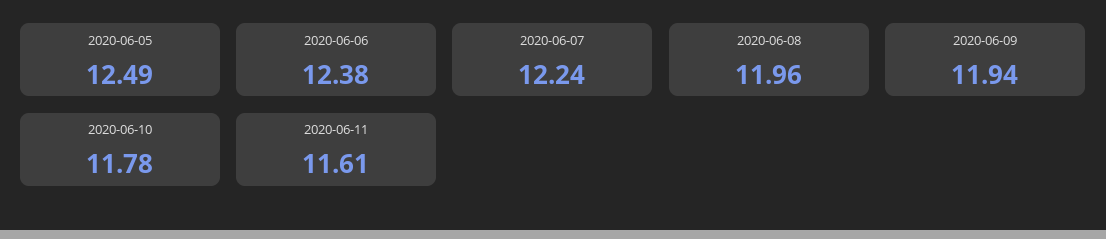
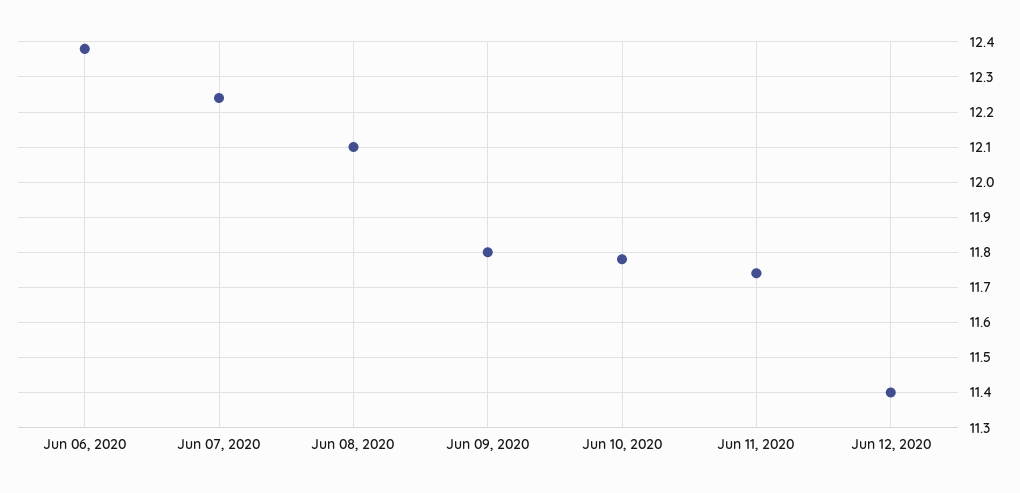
2020-06-05: 12.49 -> none
2020-06-08: 11.96 -> 12.1
2020-06-09: 11.94 -> 11.8
2020-06-11: 11.61 -> 11.75
Jun 12, 2020: none -> 11.4

